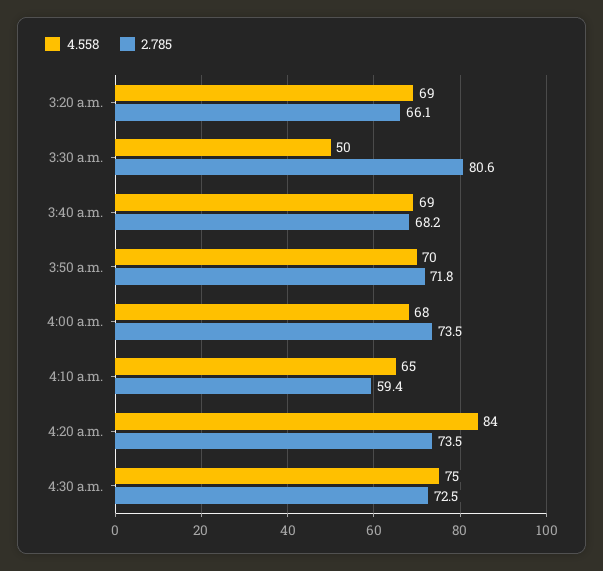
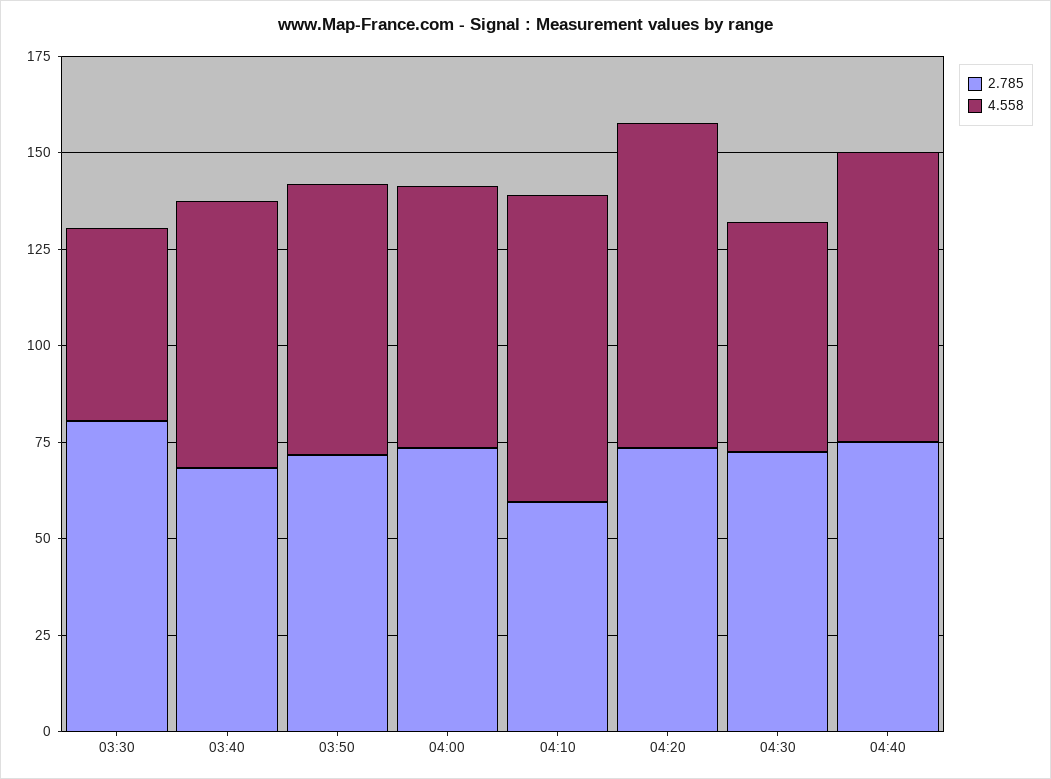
4.558, 3:20 a.m.: 69 -> none
2.785, 3:20 a.m.: 66.1 -> none
4.558, 4:10 a.m.: 65 -> 80
4.558, 4:30 a.m.: 75 -> 60
2.785, 04:40: none -> 75
4.558, 04:40: none -> 75

